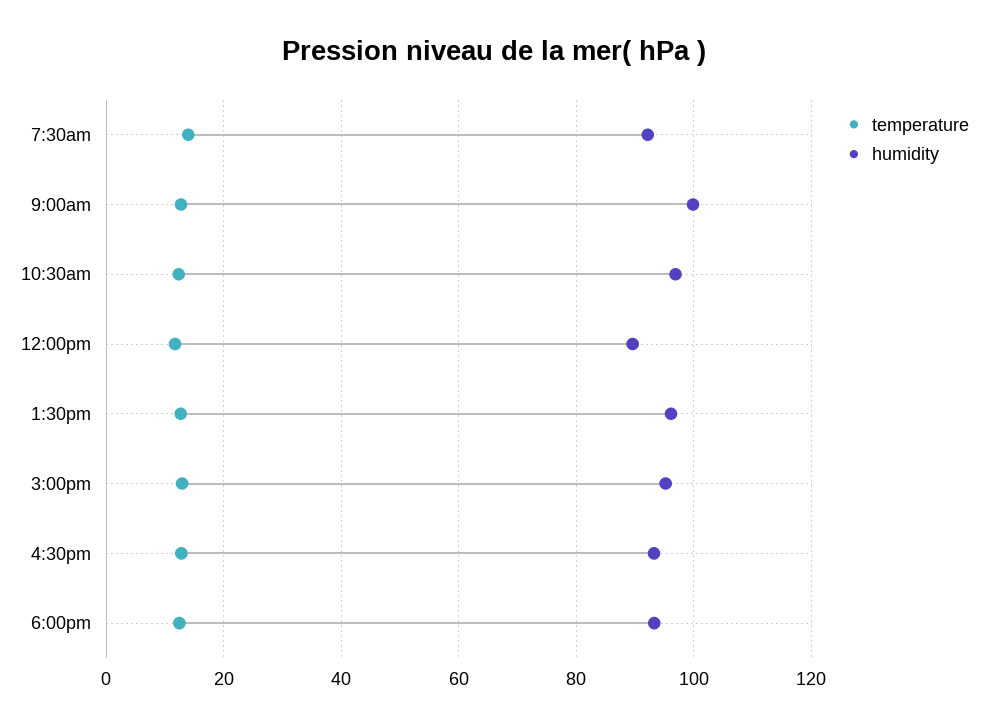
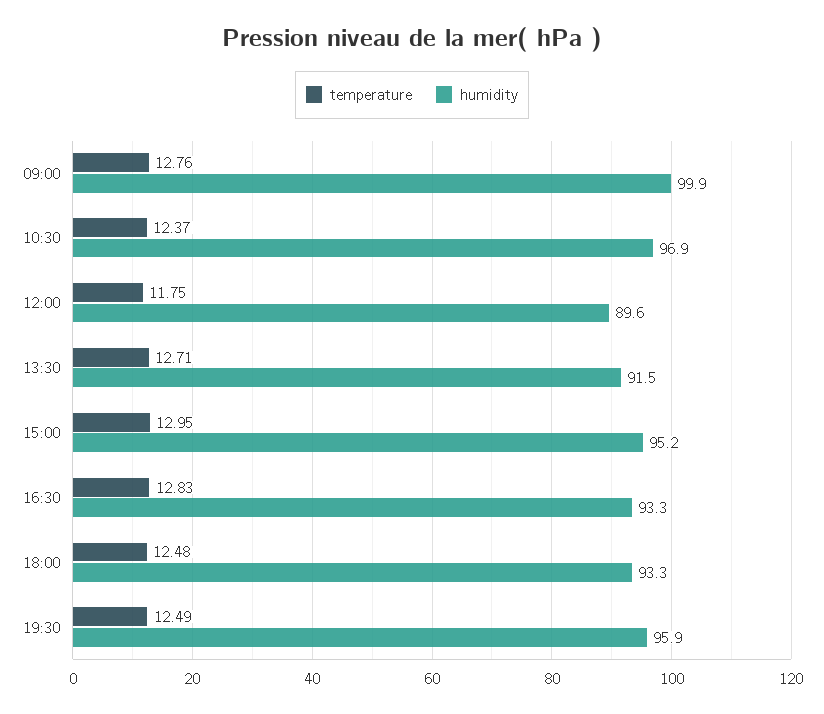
temperature, 7:30am: 14 -> none
humidity, 7:30am: 92 -> none
humidity, 1:30pm: 96 -> 91.5
temperature, 19:30: none -> 12.49
humidity, 19:30: none -> 95.9

